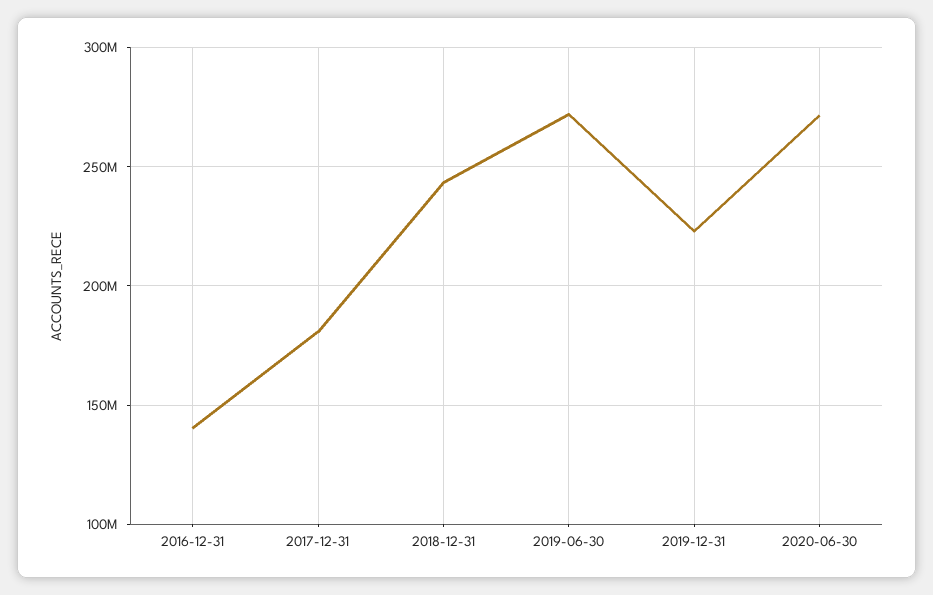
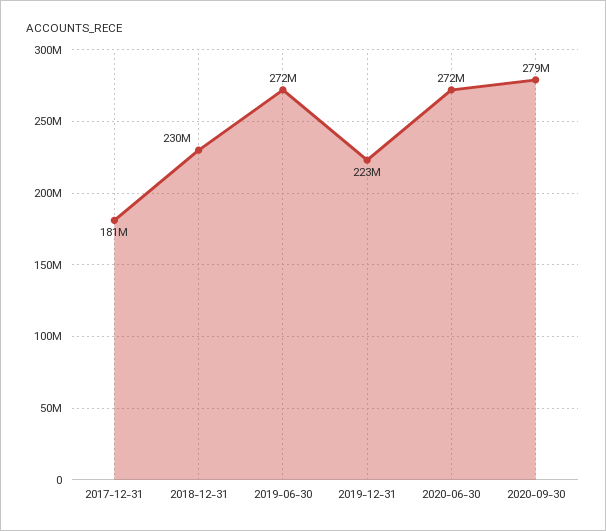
2016-12-31: 140000000 -> none
2018-12-31: 245000000 -> 230000000
2020-09-30: none -> 279000000

